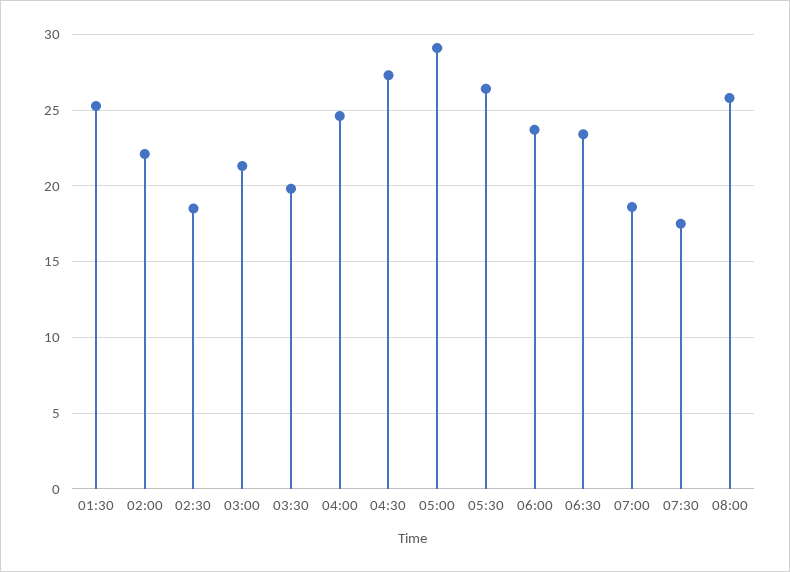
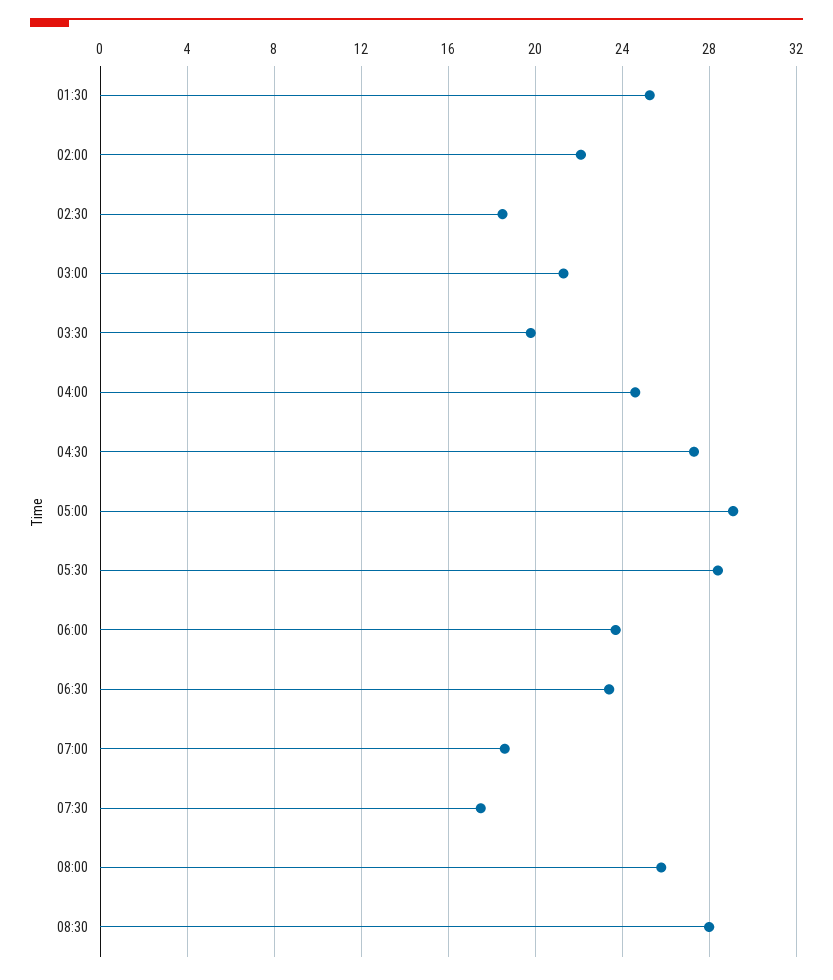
05:30: 26.5 -> 28.5
08:30: none -> 28

